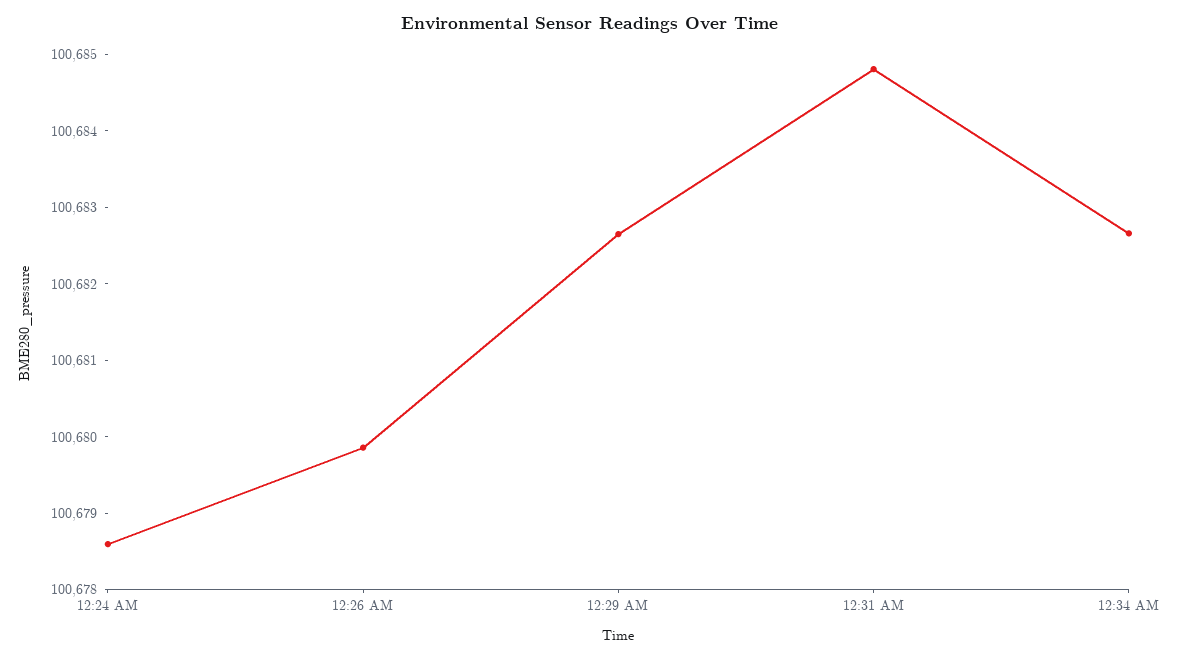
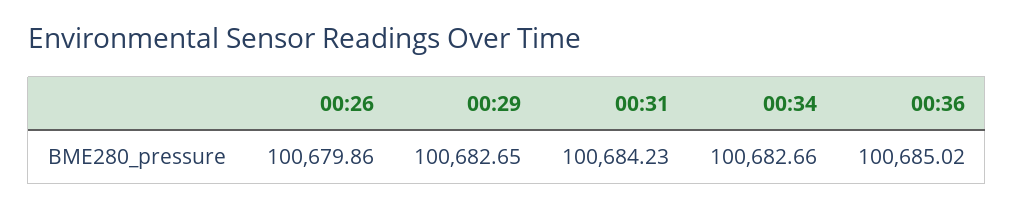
12:24 AM: 100678.6 -> none
12:31 AM: 100684.8 -> 100684.23
00:36: none -> 100685.02

